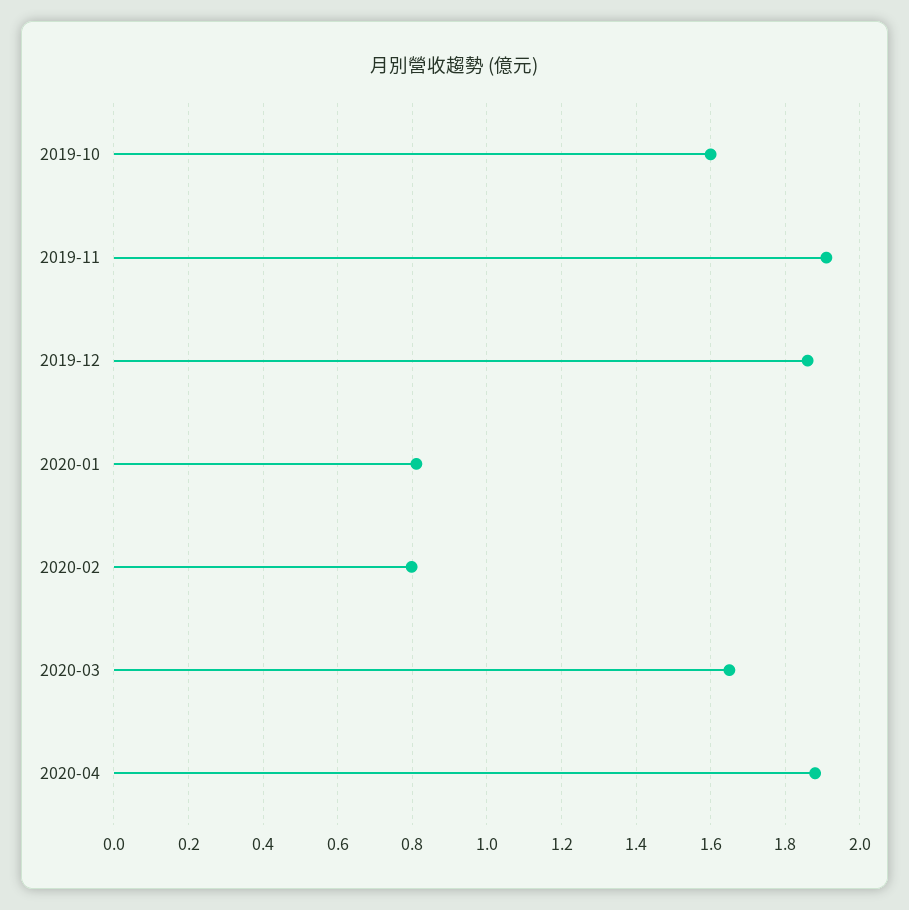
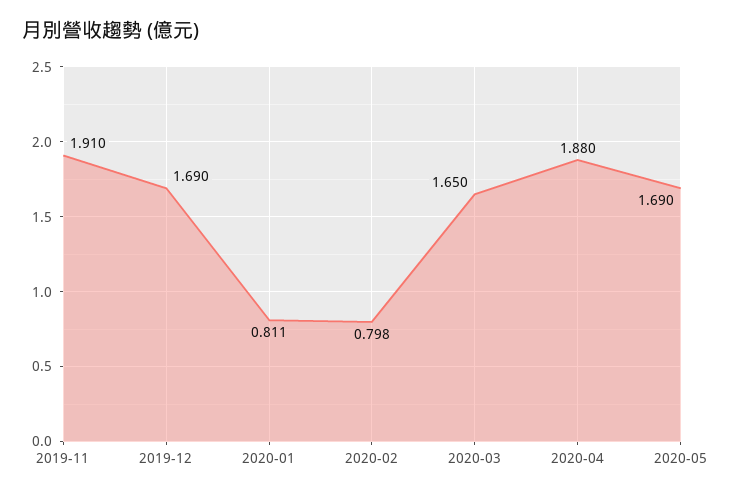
2019-10: 1.6 -> none
2019-12: 1.86 -> 1.69
2020-05: none -> 1.69

